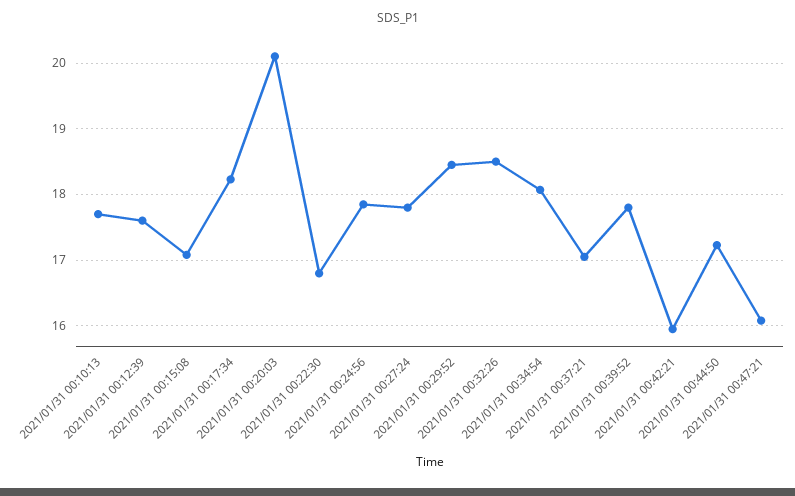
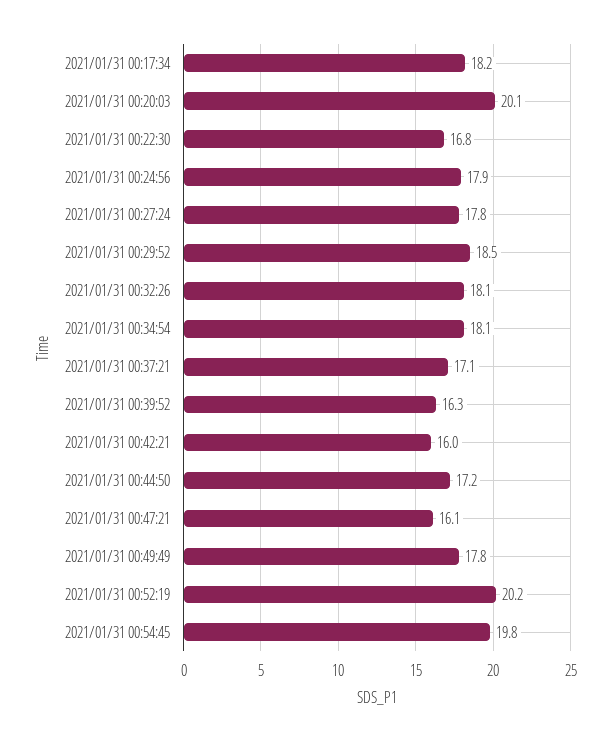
2021/01/31 00:10:13: 17.7 -> none
2021/01/31 00:12:39: 17.6 -> none
2021/01/31 00:15:08: 17.1 -> none
2021/01/31 00:32:26: 18.5 -> 18.1
2021/01/31 00:39:52: 17.8 -> 16.3
2021/01/31 00:49:49: none -> 17.8
2021/01/31 00:52:19: none -> 20.2
2021/01/31 00:54:45: none -> 19.8

